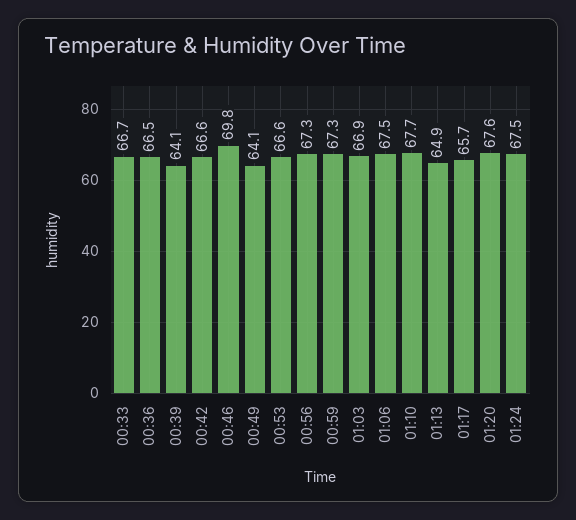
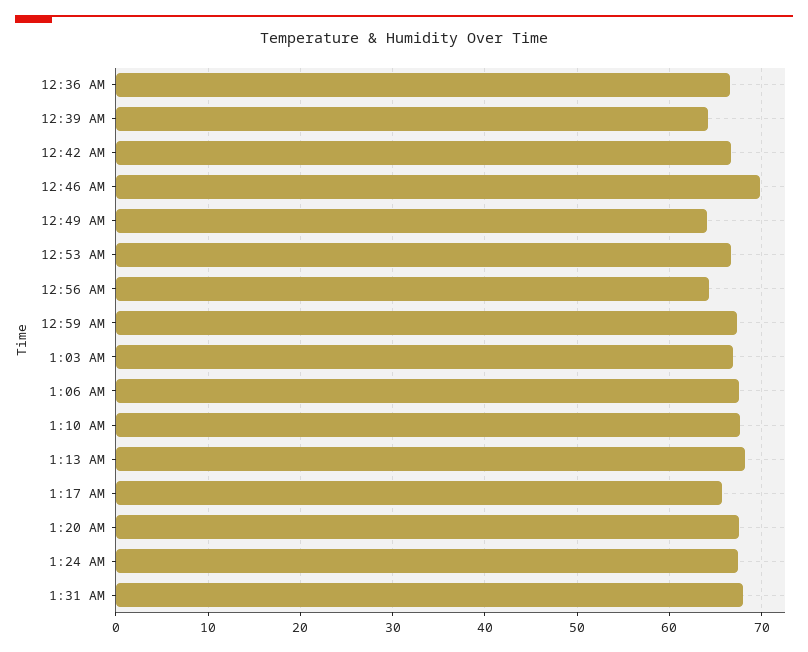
00:33: 66.7 -> none
00:56: 67.3 -> 64
01:13: 64.9 -> 68
1:31 AM: none -> 68

